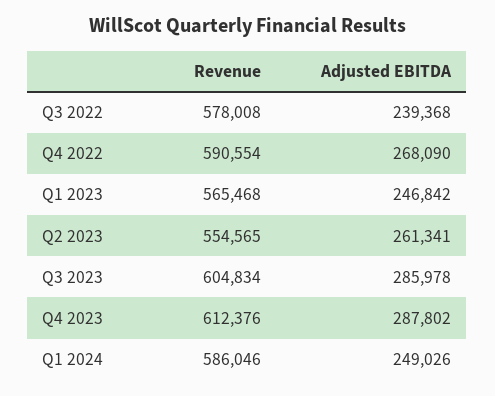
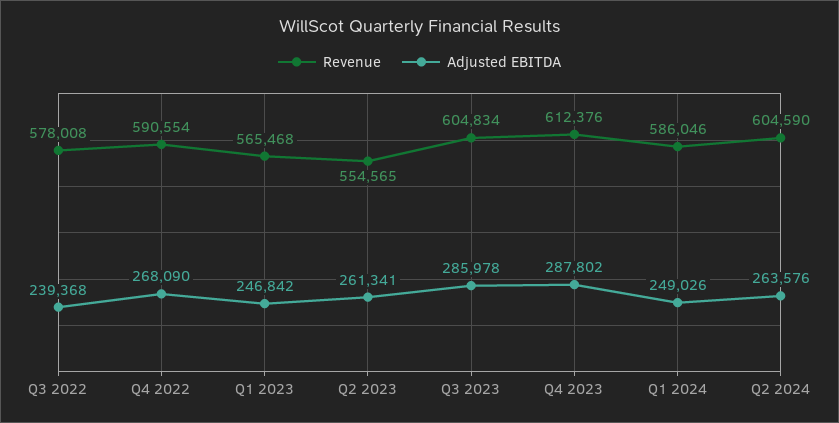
Revenue, Q2 2024: none -> 604590
Adjusted EBITDA, Q2 2024: none -> 263576

